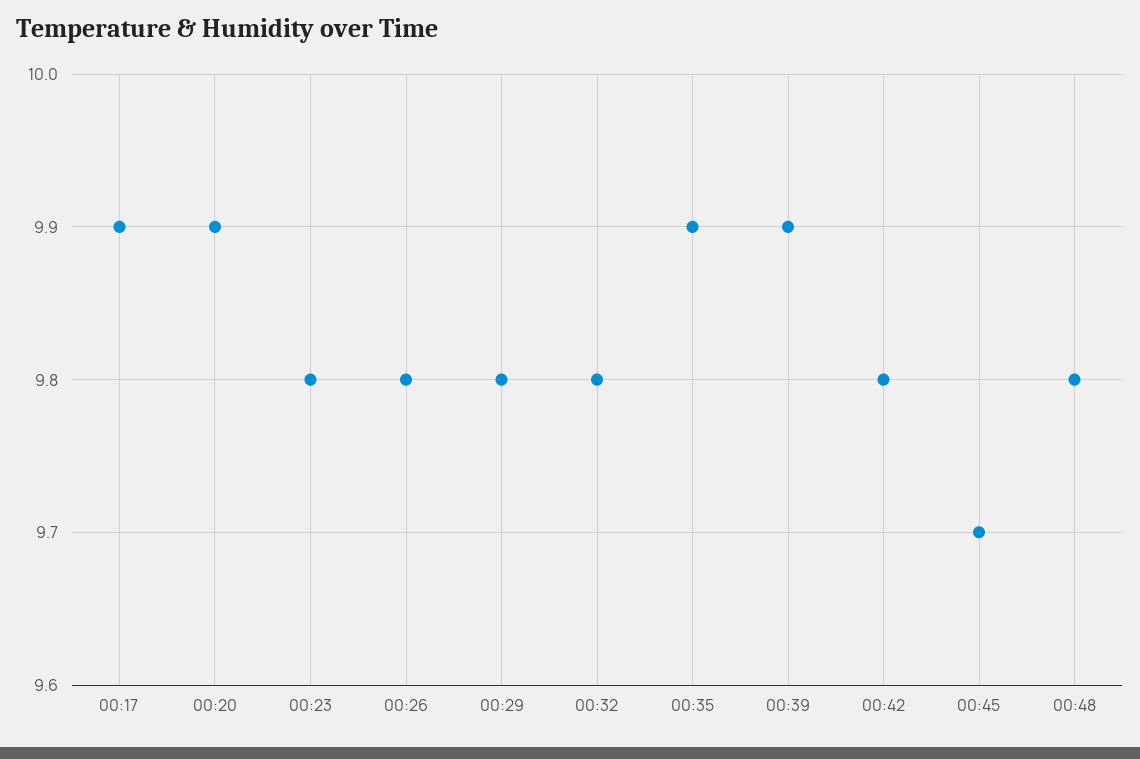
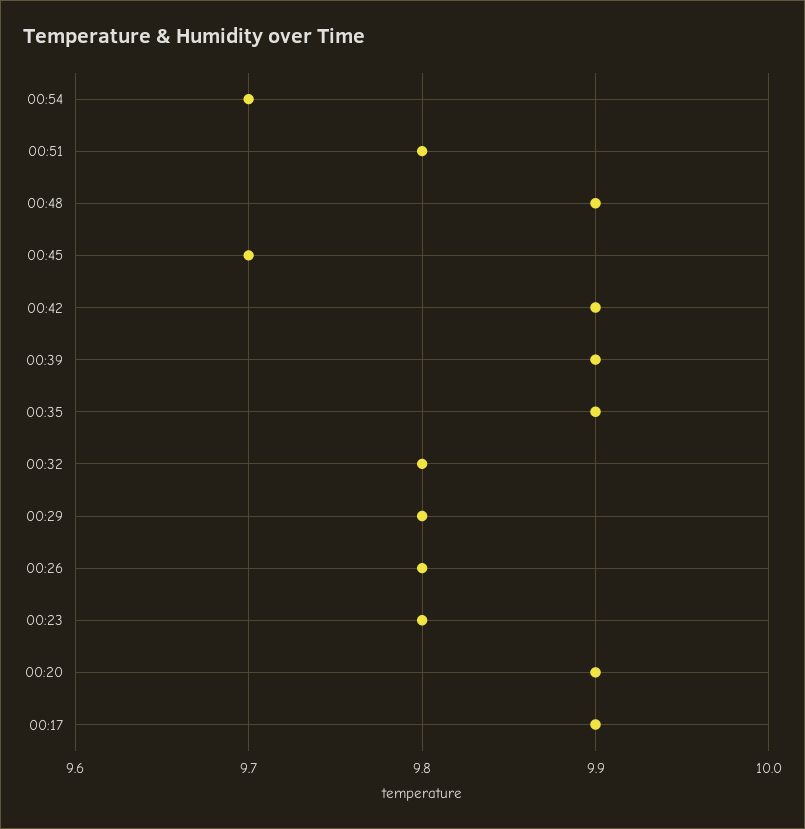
00:42: 9.8 -> 9.9
00:48: 9.8 -> 9.9
00:54: none -> 9.7
00:51: none -> 9.8

